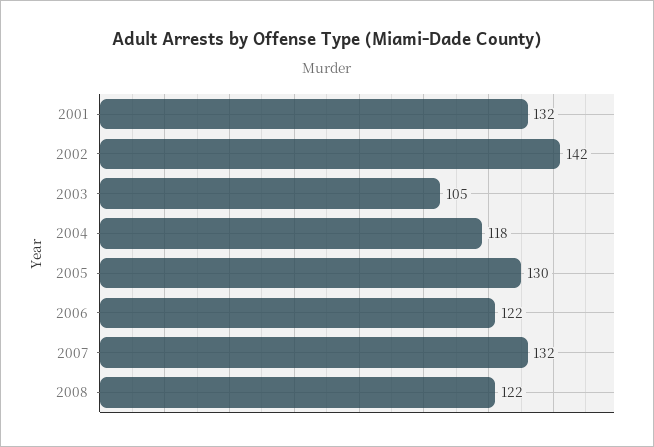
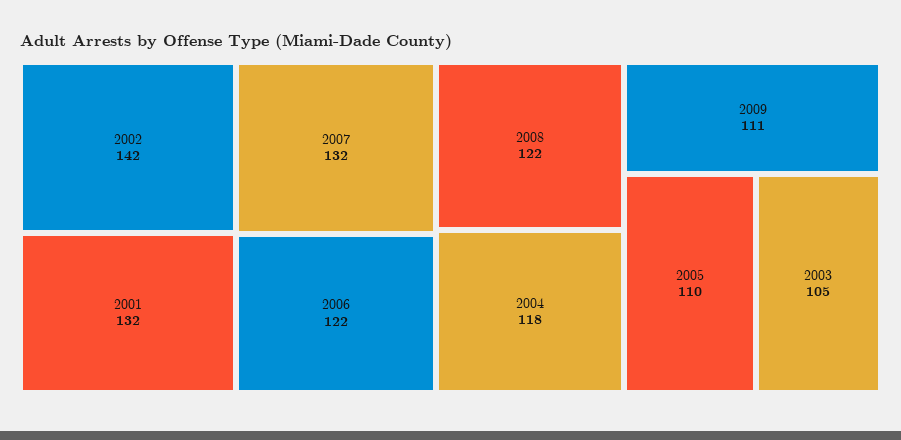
2005: 130 -> 110
2009: none -> 111

